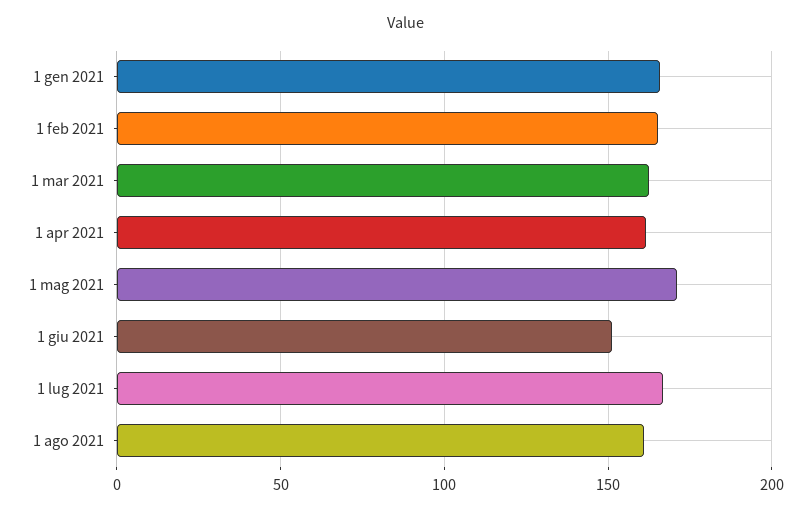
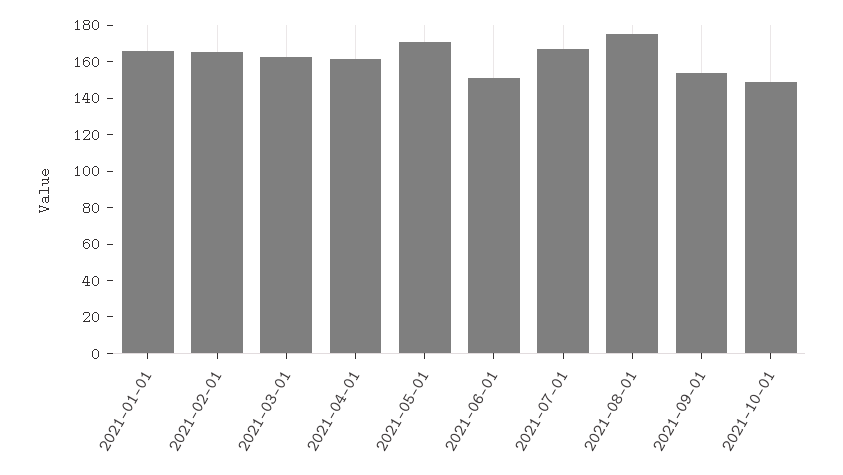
1 ago 2021: 160 -> 175
2021-09-01: none -> 155
2021-10-01: none -> 150

